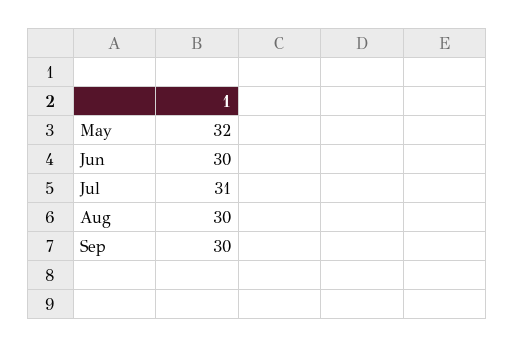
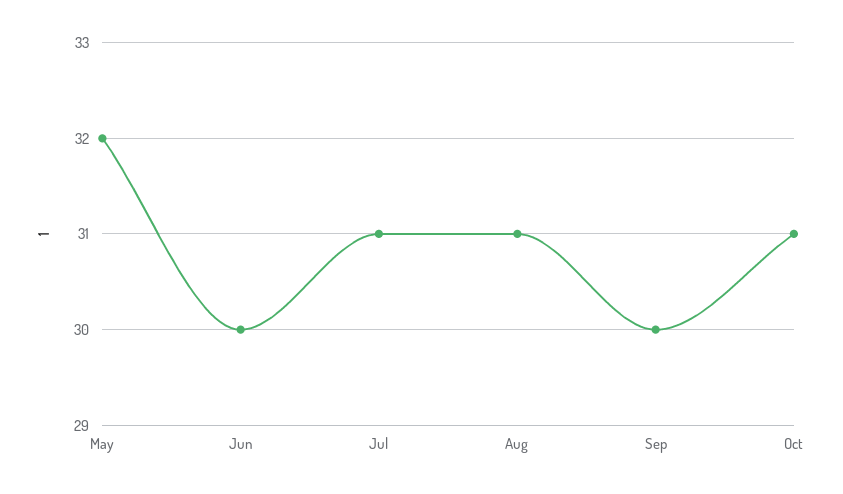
Aug: 30 -> 31
Oct: none -> 31

